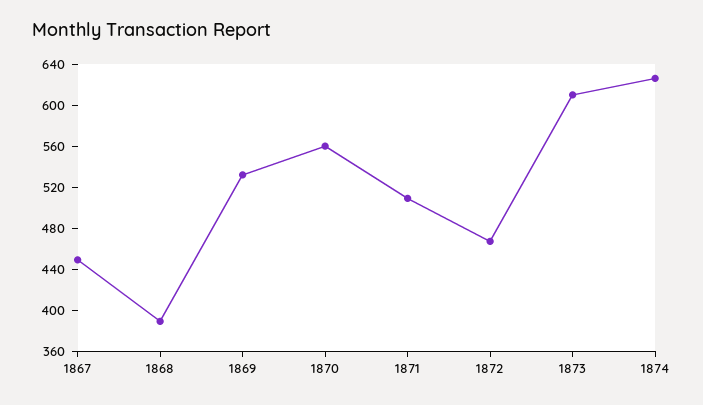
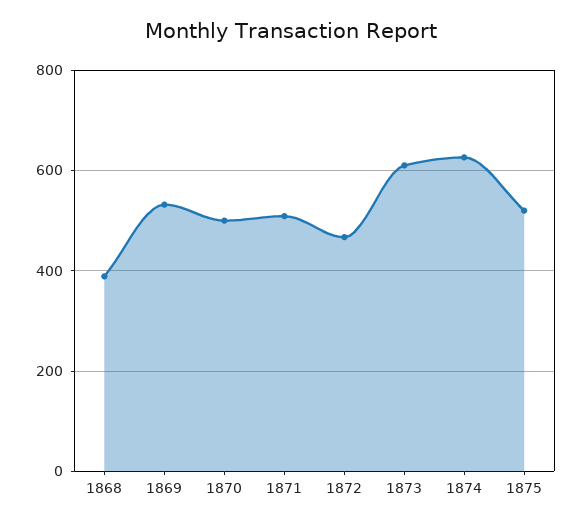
1867: 450 -> none
1870: 560 -> 500
1875: none -> 520

